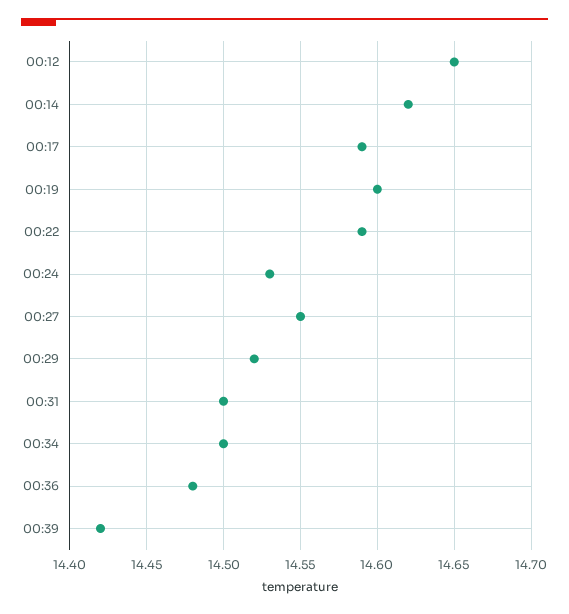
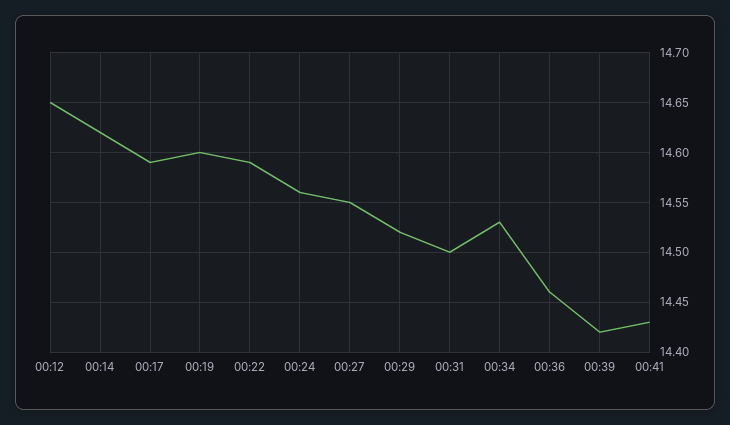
00:24: 14.53 -> 14.56
00:34: 14.5 -> 14.53
00:36: 14.48 -> 14.46
00:41: none -> 14.43

